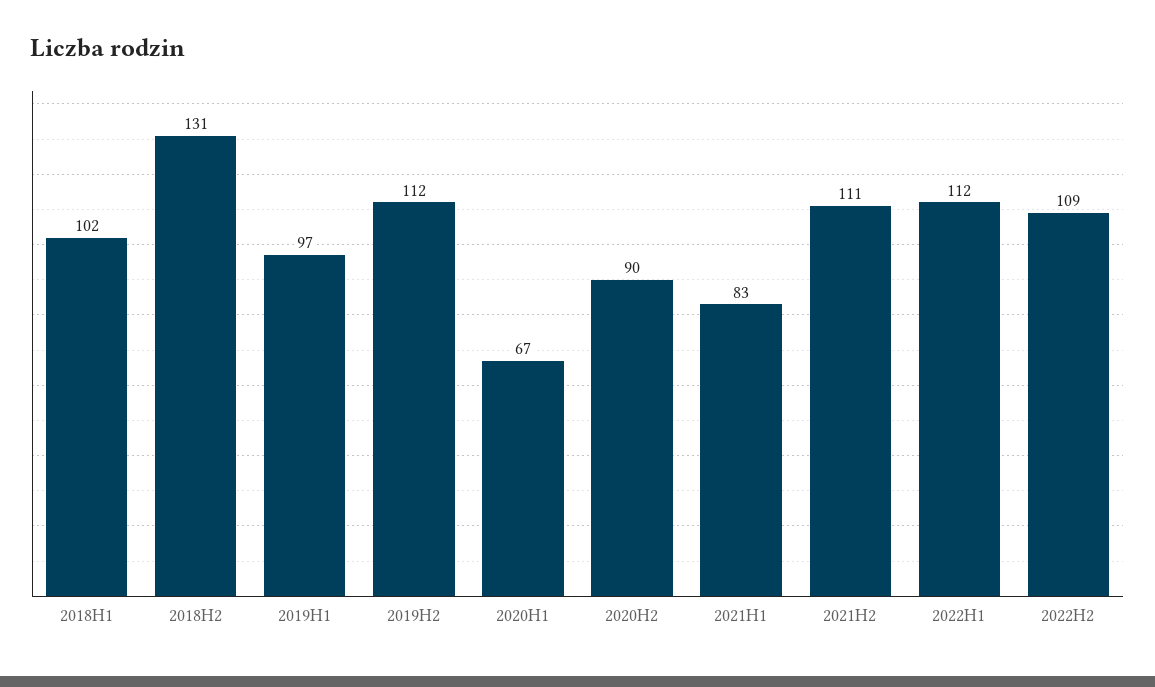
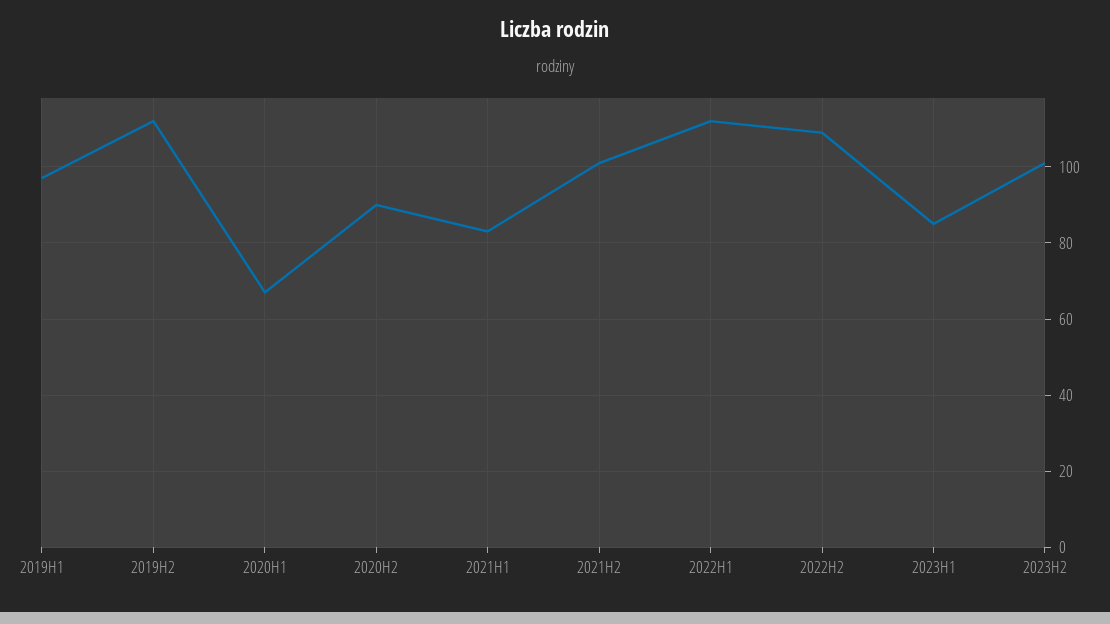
2018H1: 102 -> none
2018H2: 131 -> none
2021H2: 111 -> 100
2023H1: none -> 85
2023H2: none -> 100

